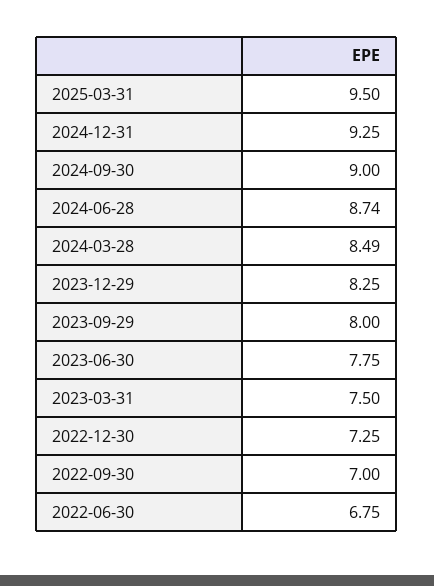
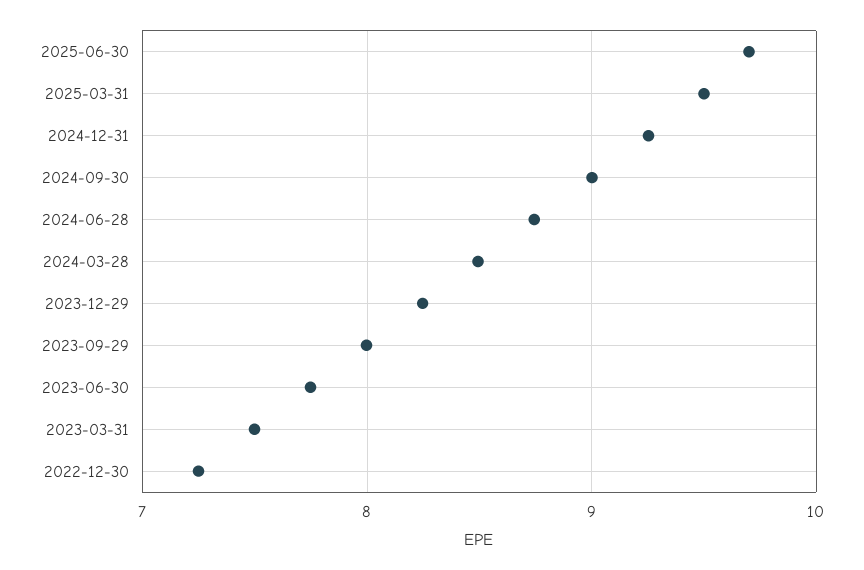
2022-09-30: 7 -> none
2022-06-30: 6.75 -> none
2025-06-30: none -> 9.7

